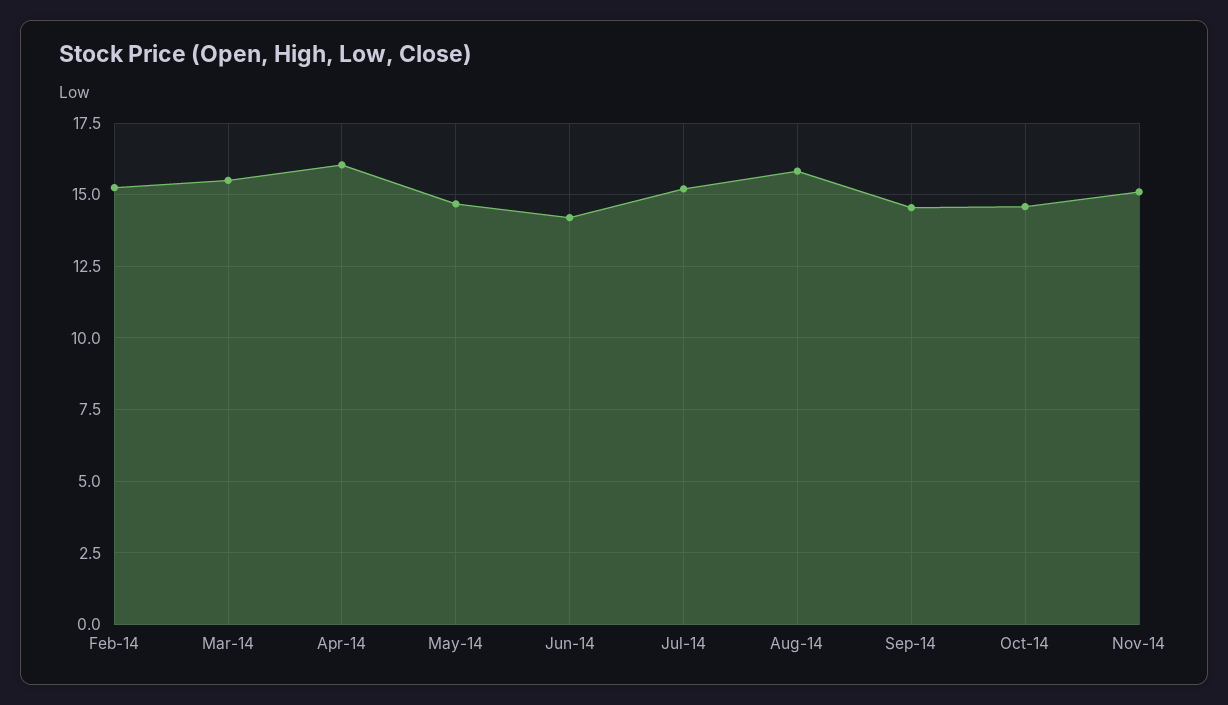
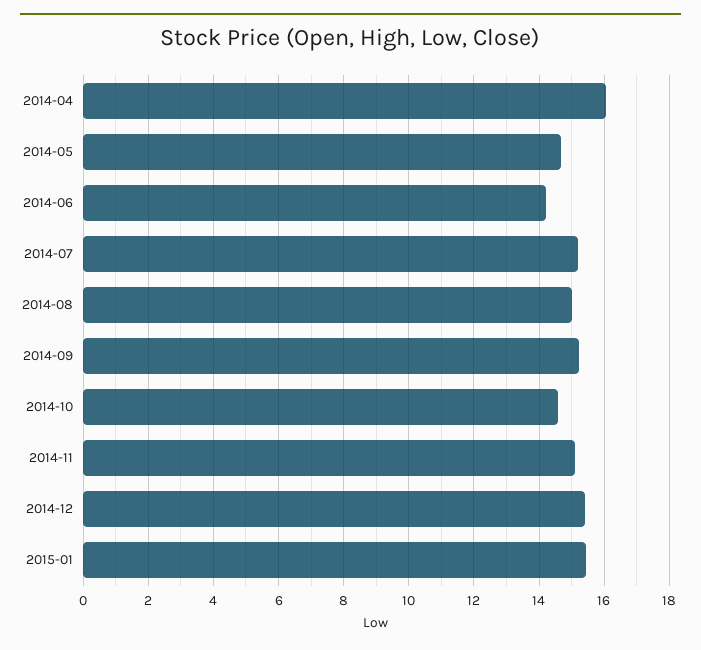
Feb-14: 15.25 -> none
Mar-14: 15.5 -> none
Aug-14: 15.75 -> 15
Sep-14: 14.5 -> 15.2
2014-12: none -> 15.4
2015-01: none -> 15.4

